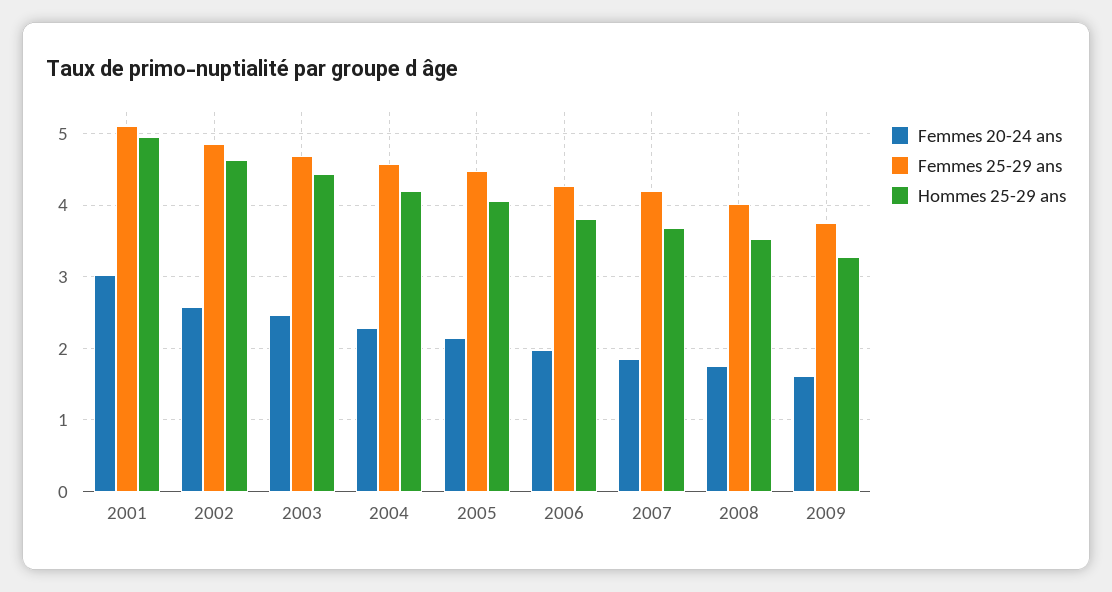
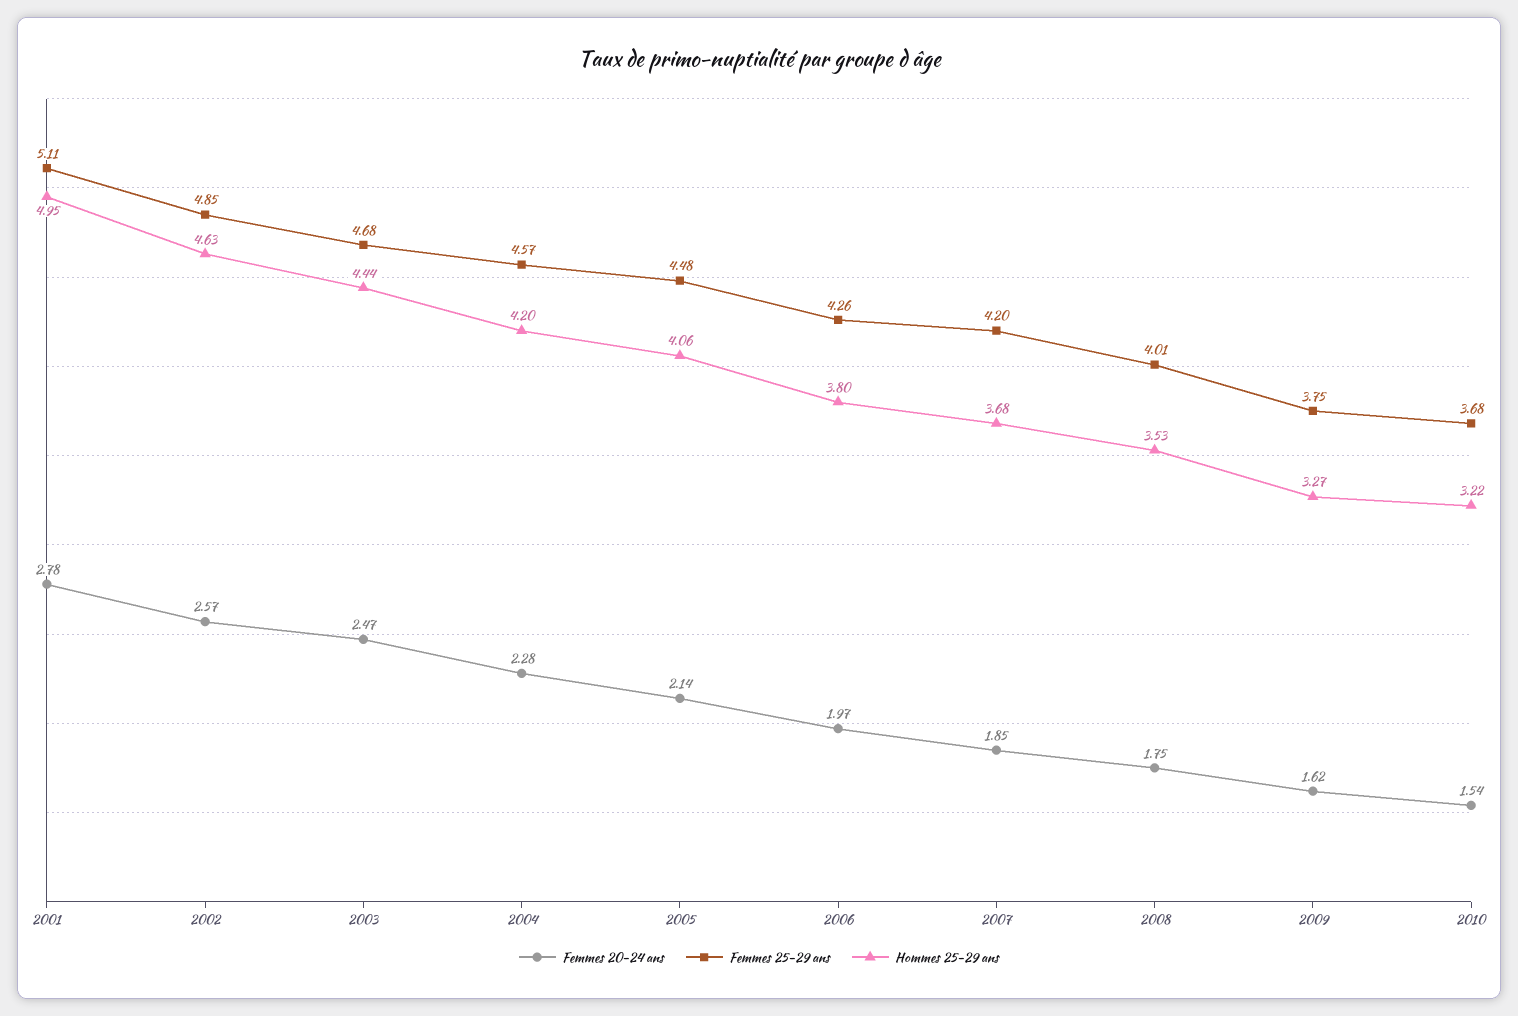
Femmes 20-24 ans, 2001: 3 -> 2.78
Femmes 20-24 ans, 2010: none -> 1.54
Femmes 25-29 ans, 2010: none -> 3.68
Hommes 25-29 ans, 2010: none -> 3.22

